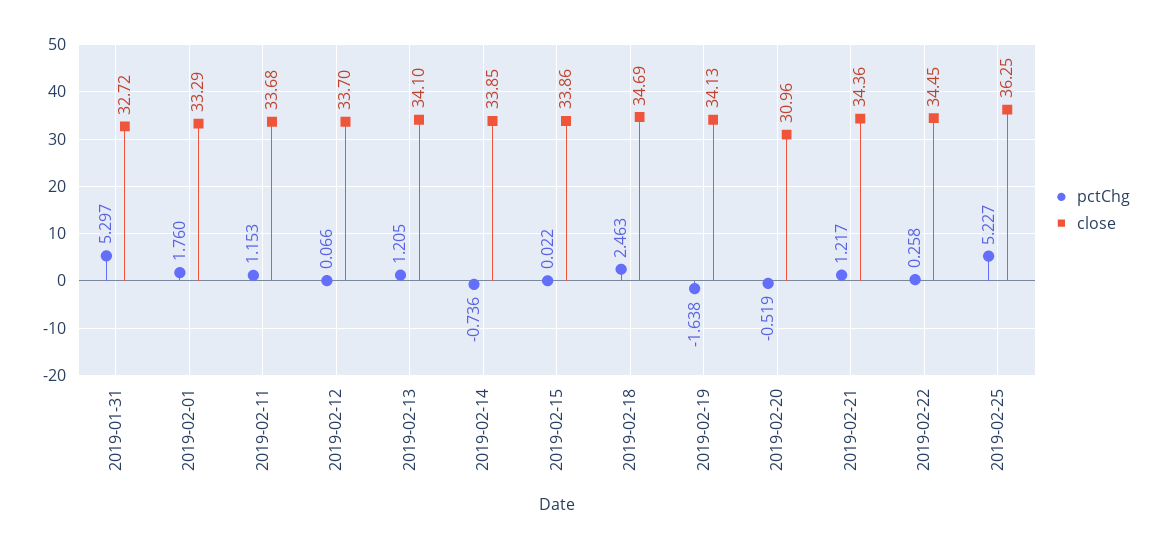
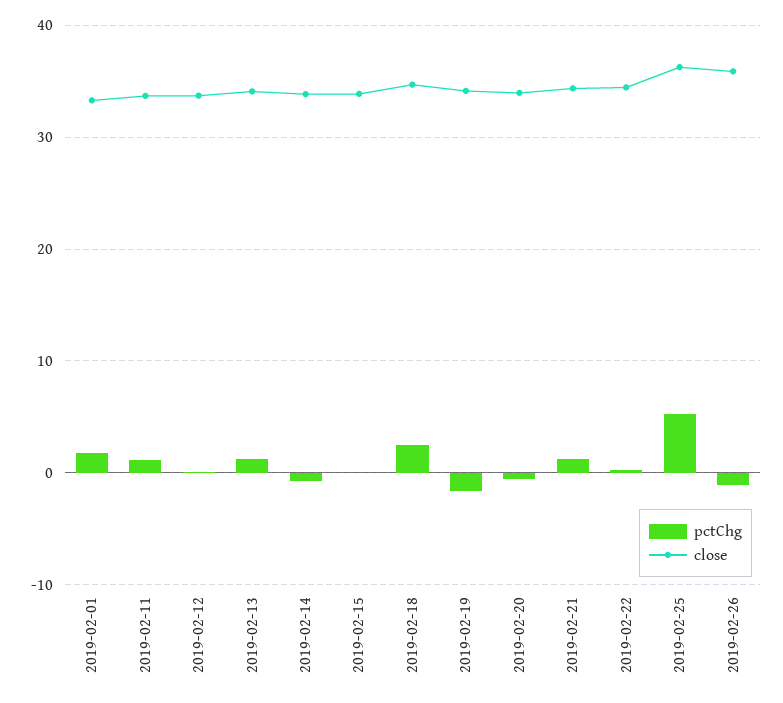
pctChg, 2019-01-31: 5.297 -> none
close, 2019-01-31: 32.72 -> none
close, 2019-02-20: 30.96 -> 34
pctChg, 2019-02-26: none -> -1
close, 2019-02-26: none -> 36

